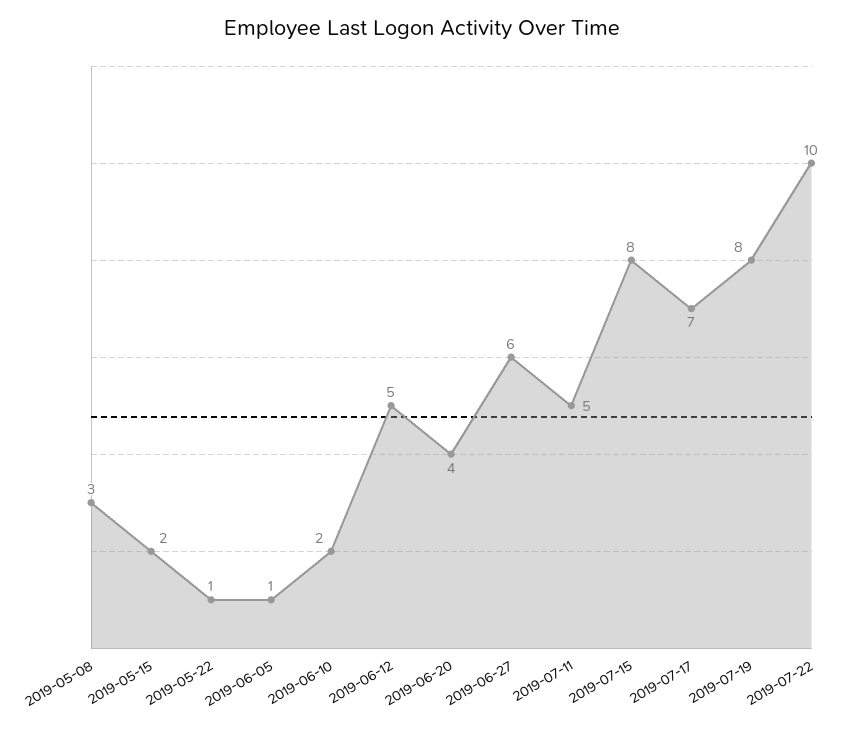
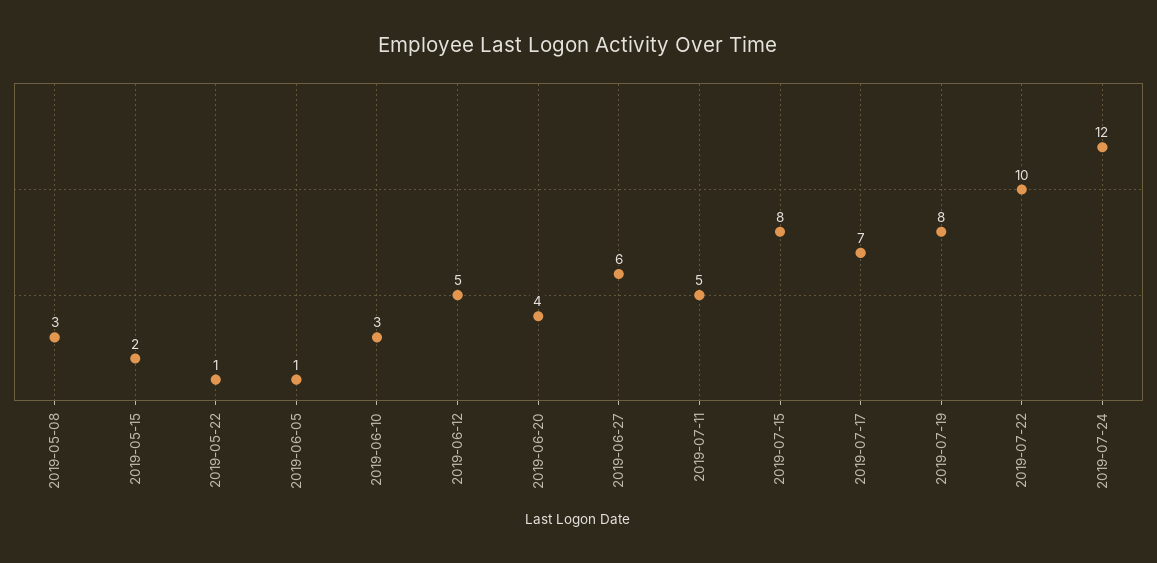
2019-06-10: 2 -> 3
2019-07-24: none -> 12

